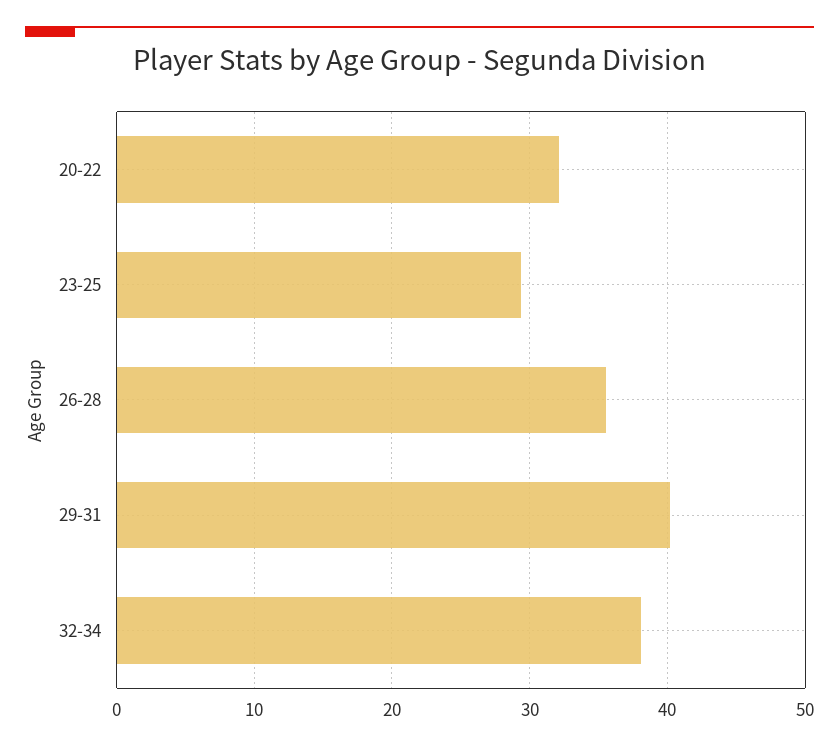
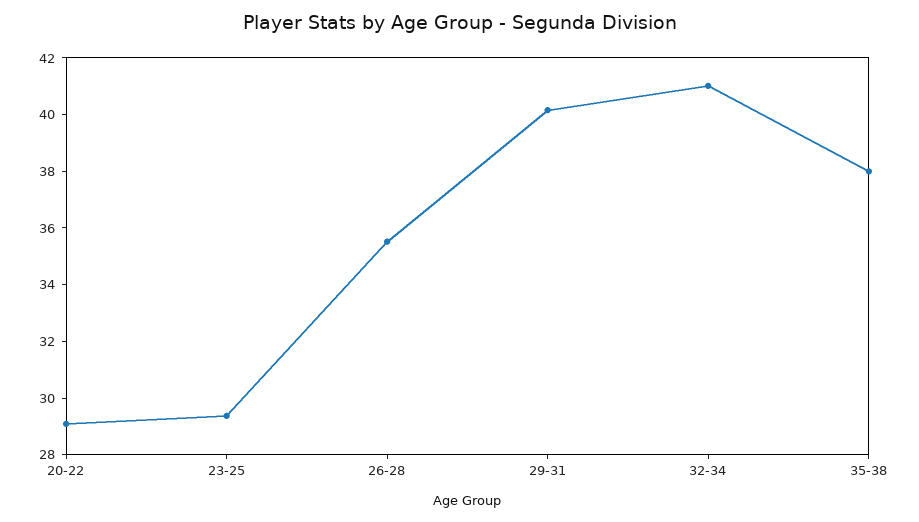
20-22: 32 -> 29
32-34: 38 -> 41
35-38: none -> 38

